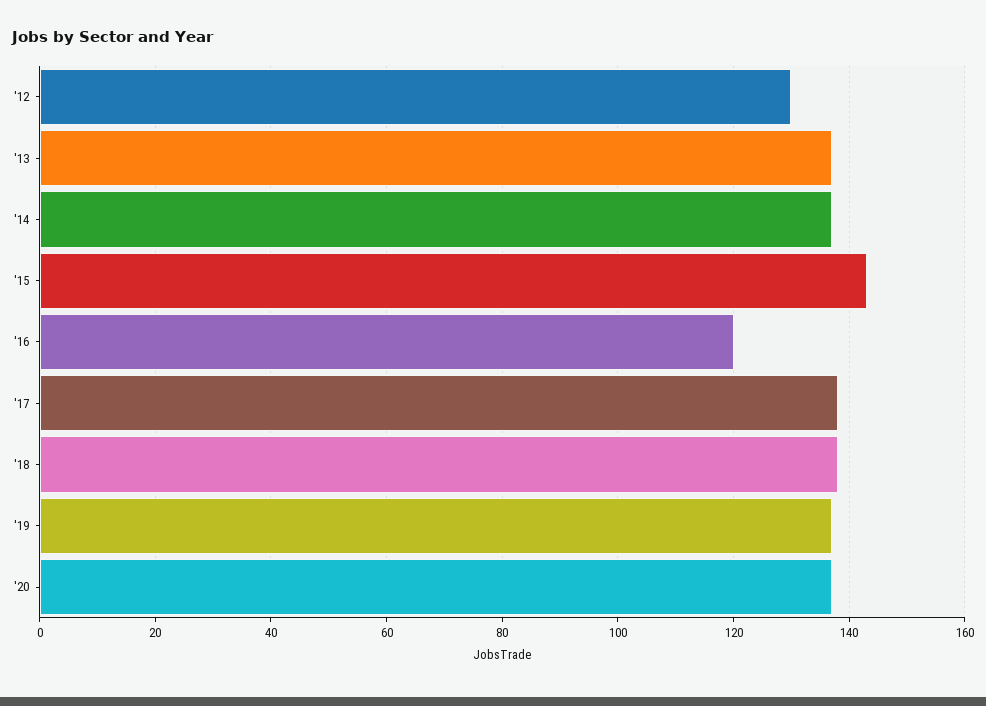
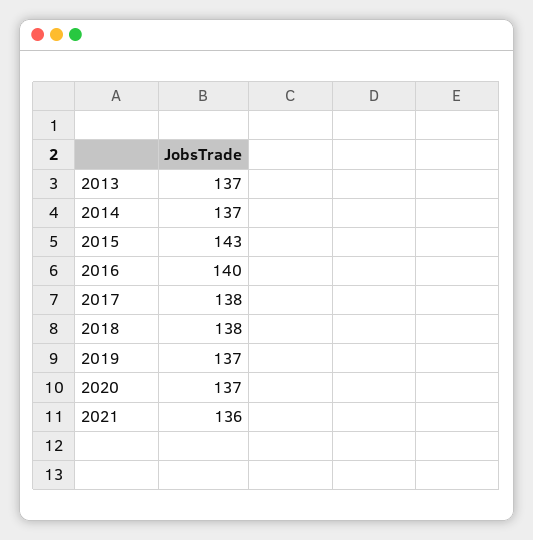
'12: 130 -> none
'16: 120 -> 140
2021: none -> 136

